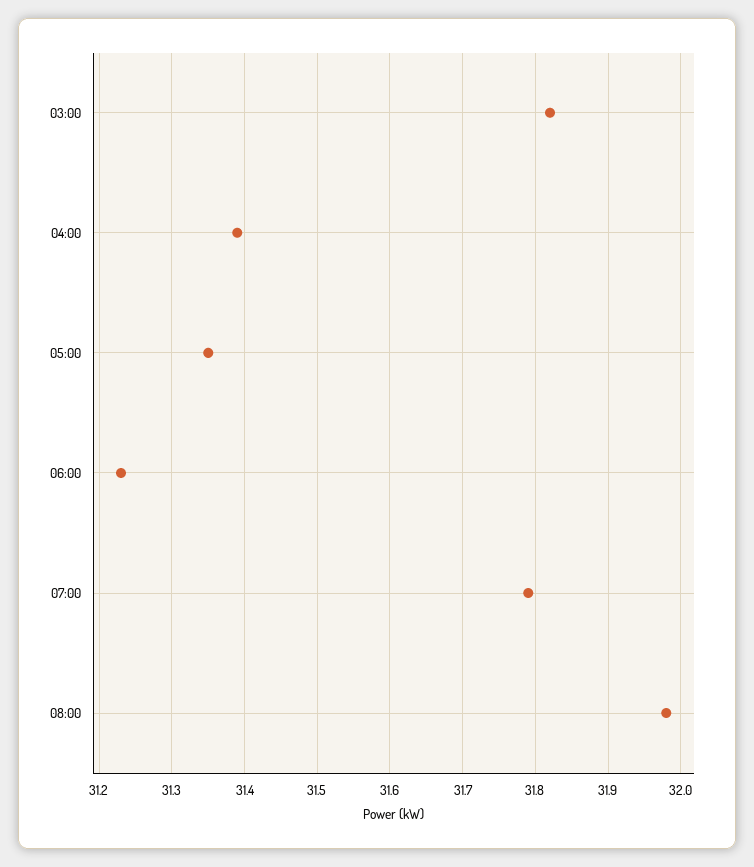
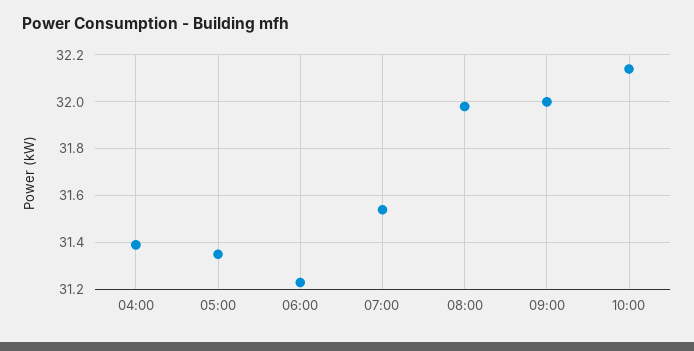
03:00: 31.82 -> none
07:00: 31.79 -> 31.55
09:00: none -> 32
10:00: none -> 32.15

